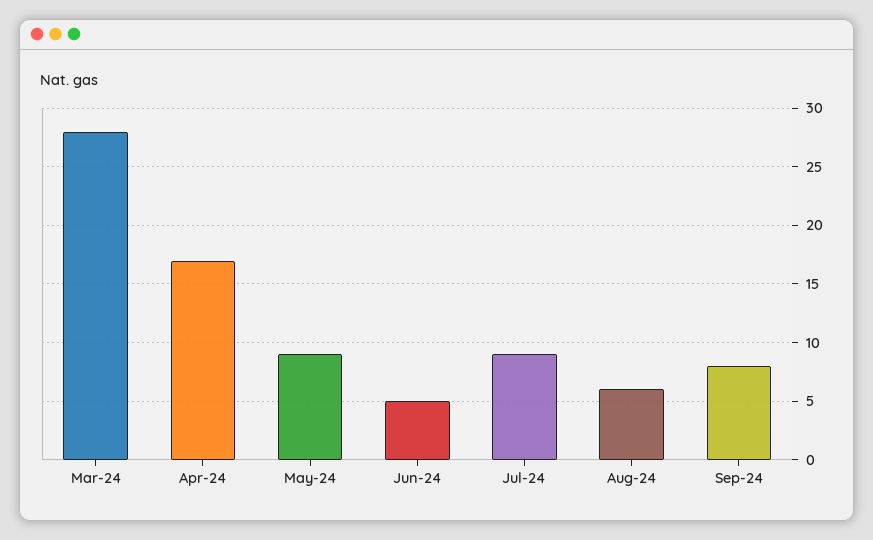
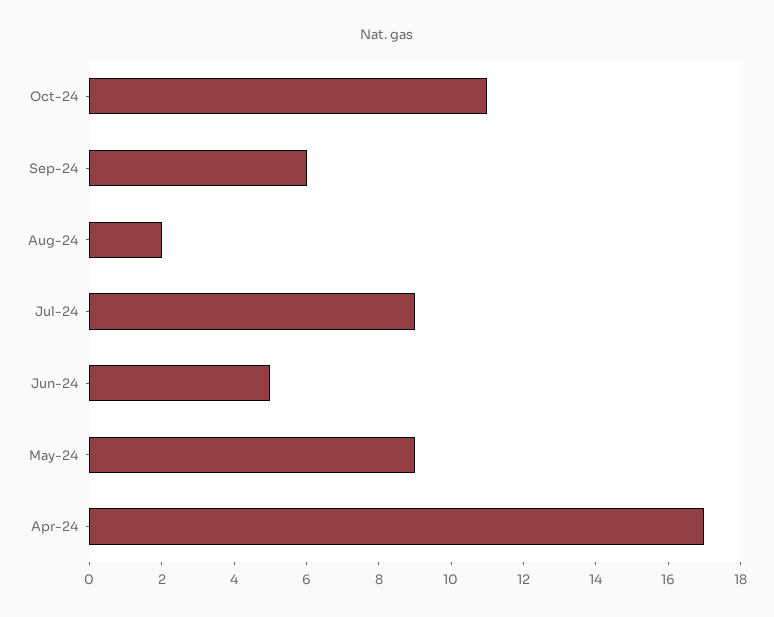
Mar-24: 28 -> none
Aug-24: 6 -> 2
Sep-24: 8 -> 6
Oct-24: none -> 11

